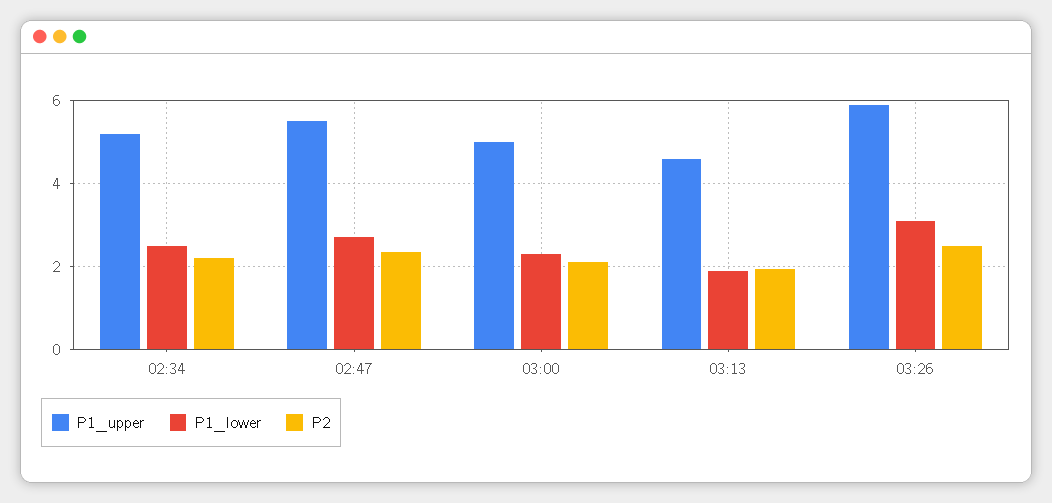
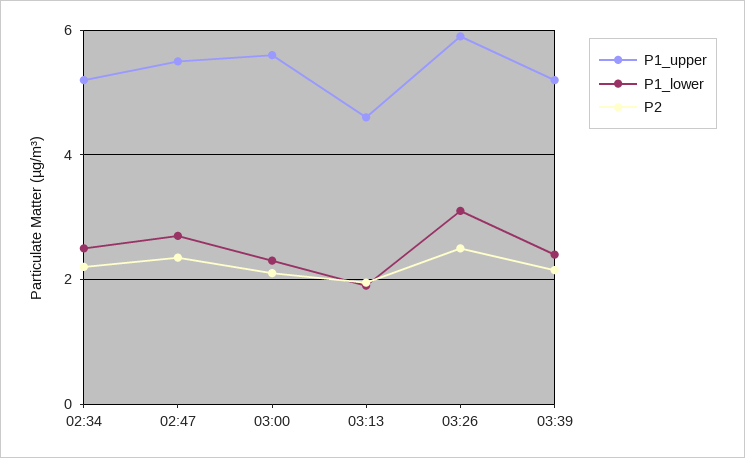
P1_upper, 03:00: 5 -> 5.6
P1_upper, 03:39: none -> 5.2
P1_lower, 03:39: none -> 2.4
P2, 03:39: none -> 2.2

